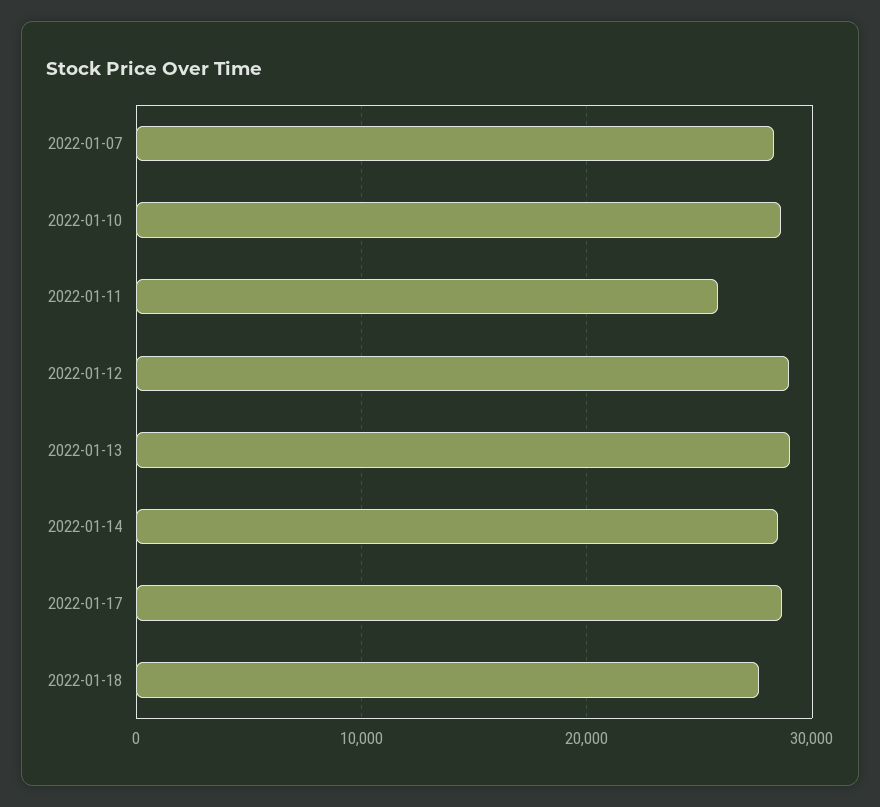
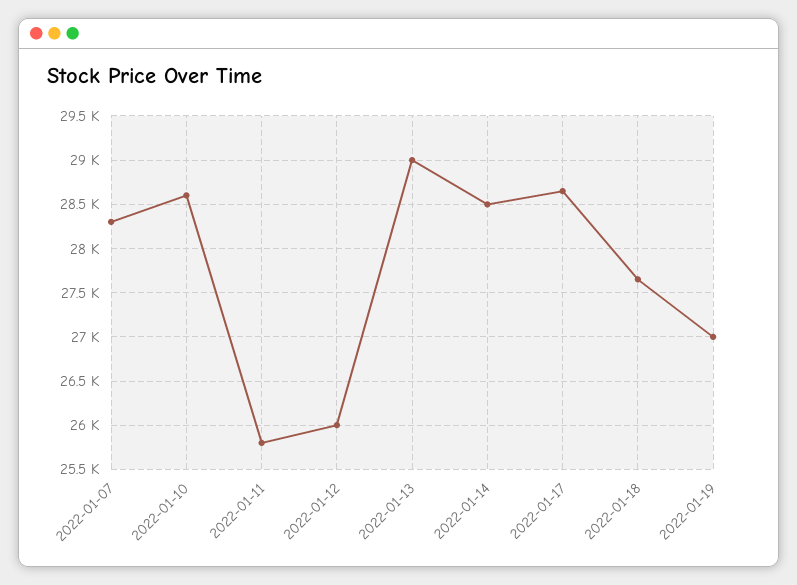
2022-01-12: 29000 -> 26000
2022-01-19: none -> 27000

